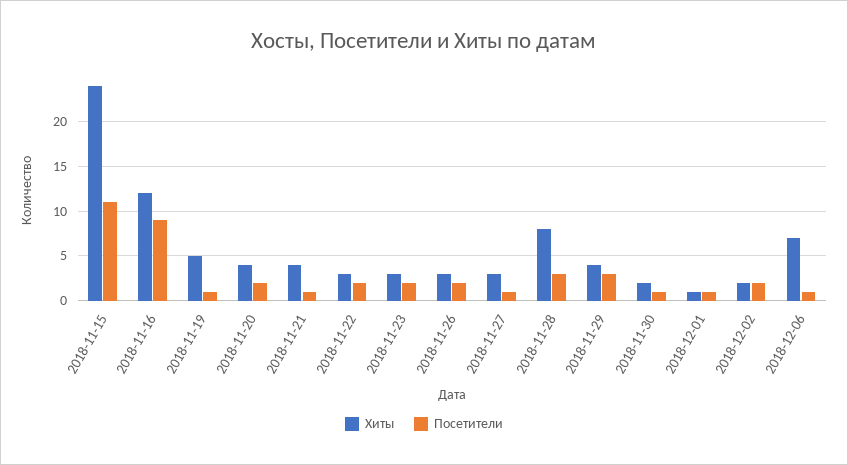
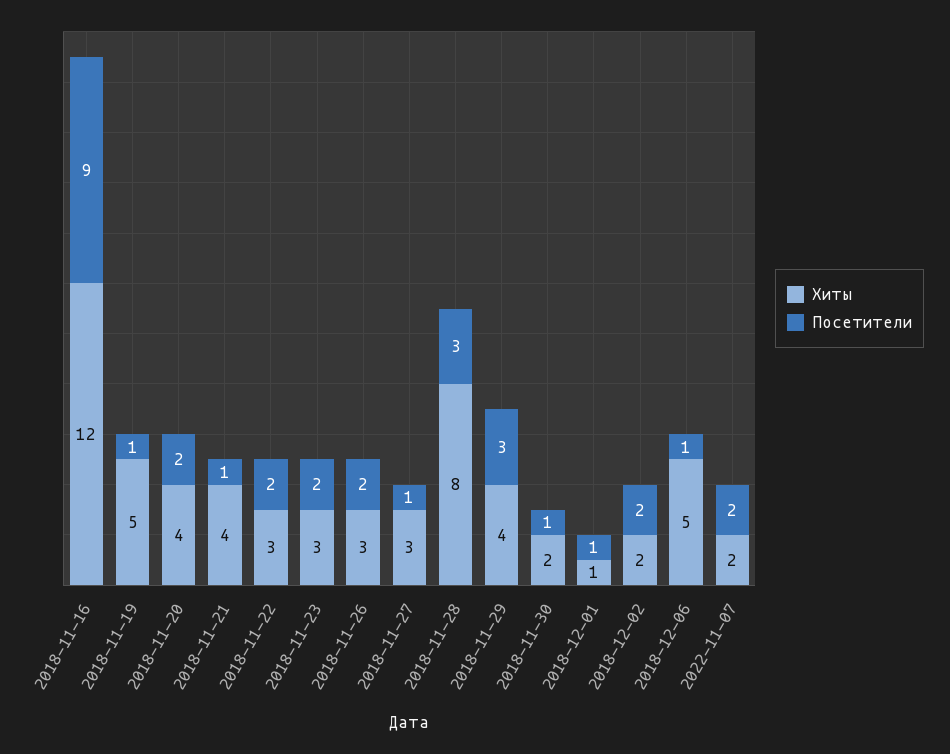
Хиты, 2018-11-15: 24 -> none
Посетители, 2018-11-15: 11 -> none
Хиты, 2018-12-06: 7 -> 5
Хиты, 2022-11-07: none -> 2
Посетители, 2022-11-07: none -> 2

